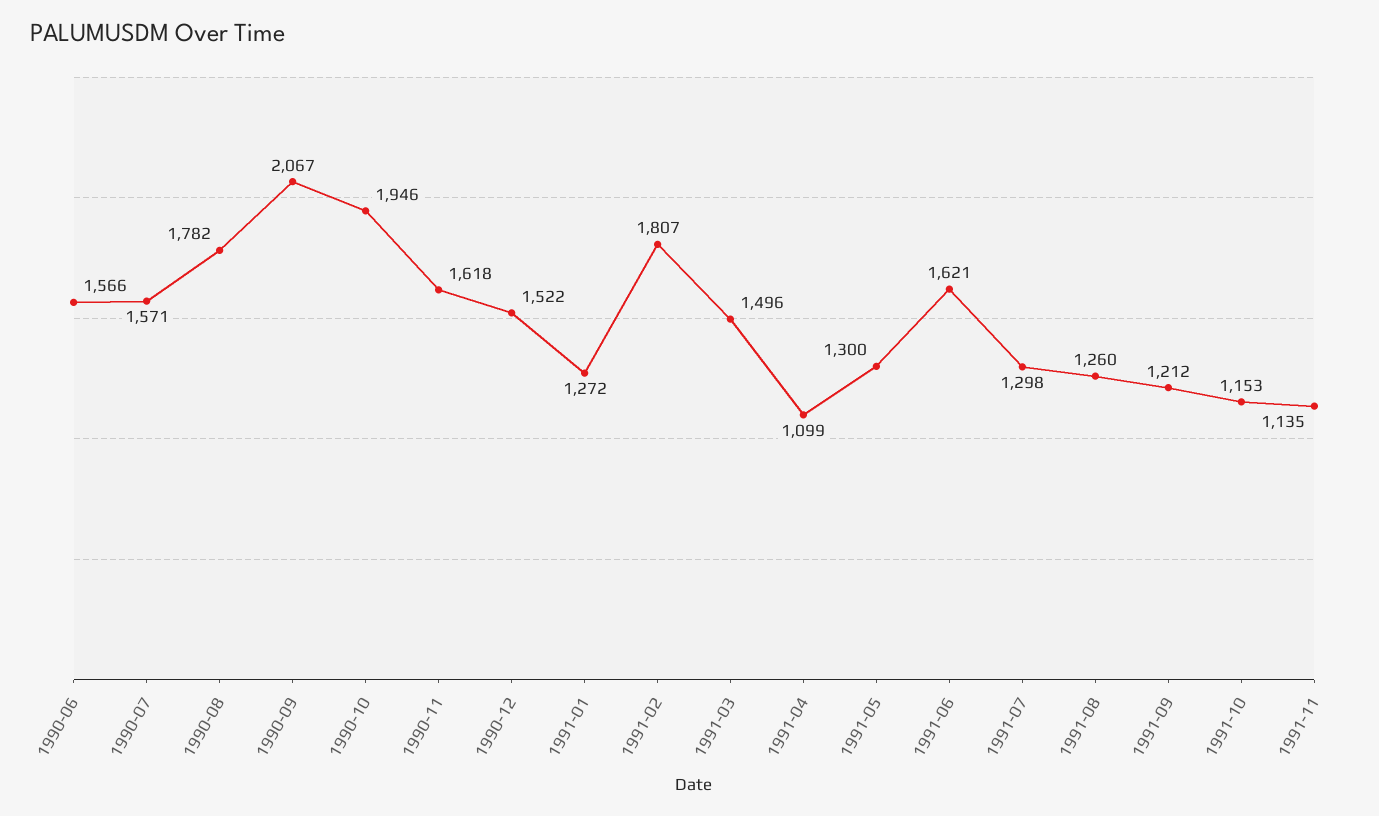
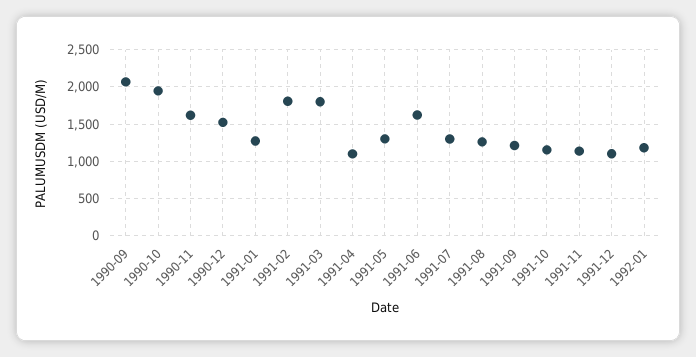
1990-06: 1566 -> none
1990-07: 1571 -> none
1990-08: 1782 -> none
1991-03: 1496 -> 1800
1991-12: none -> 1100
1992-01: none -> 1200

